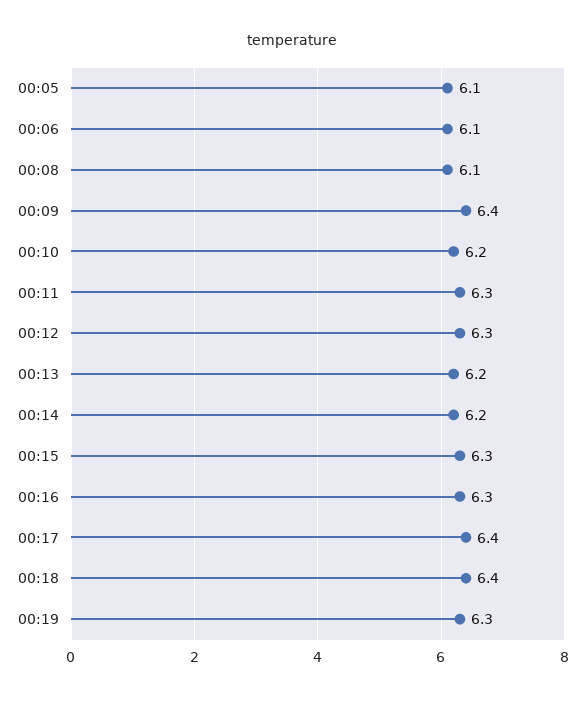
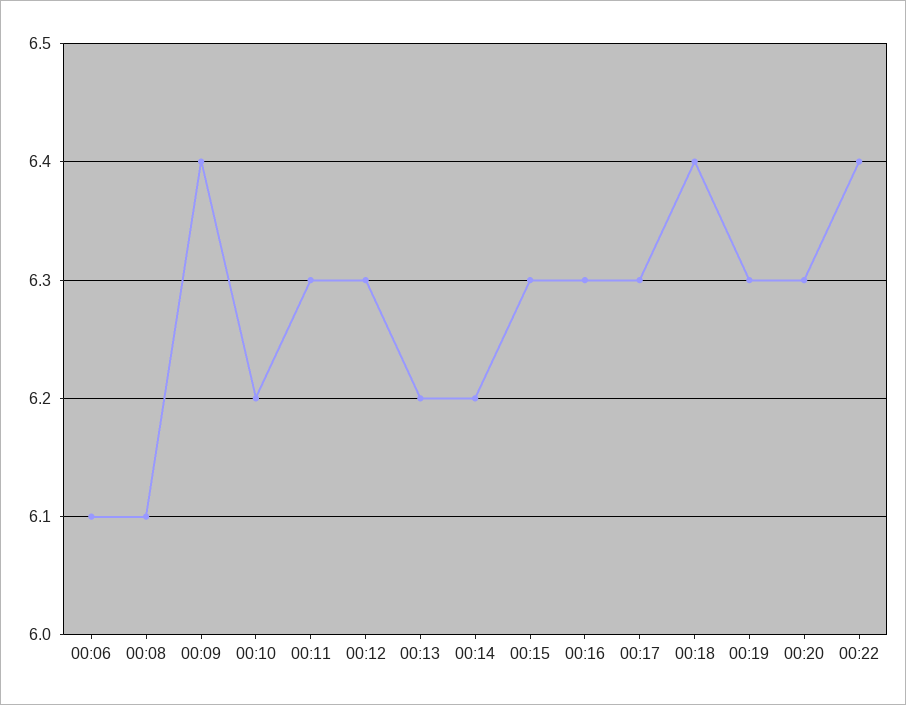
00:05: 6.1 -> none
00:17: 6.4 -> 6.3
00:20: none -> 6.3
00:22: none -> 6.4

